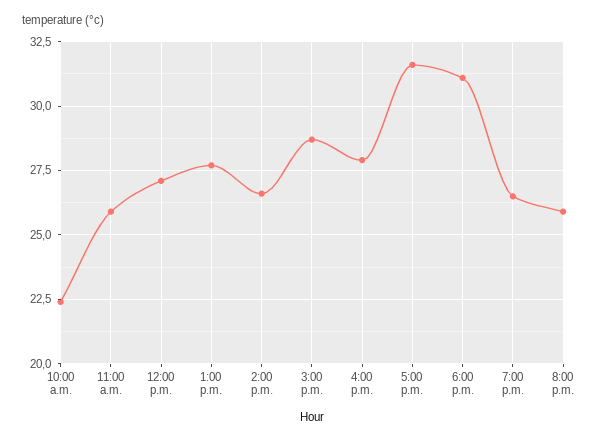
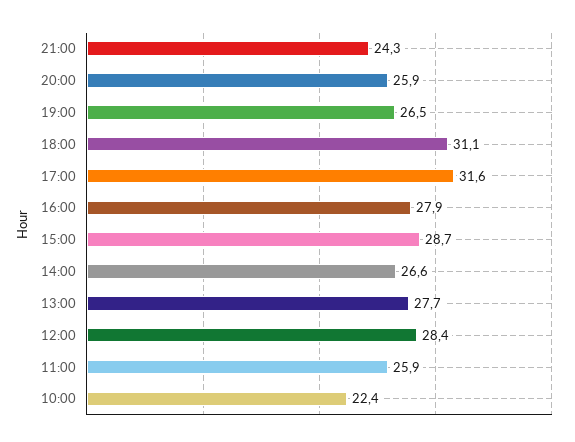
12:00 p.m.: 27 -> 28.4
21:00: none -> 24.3

